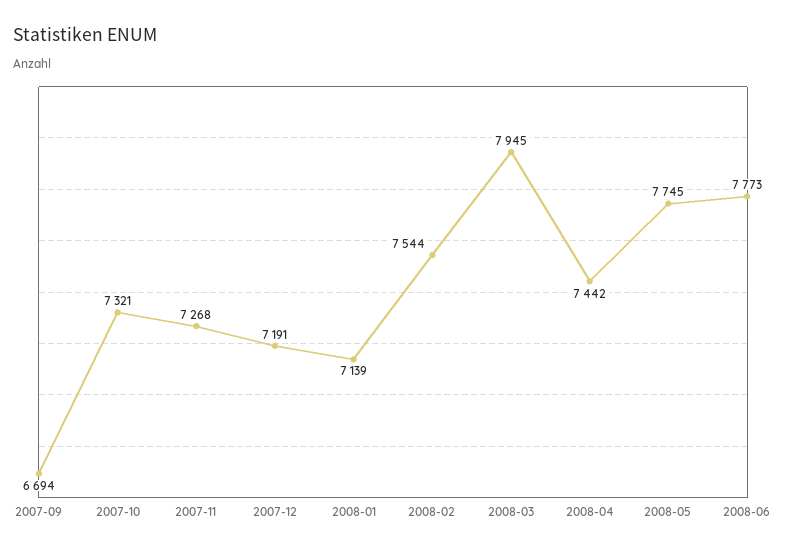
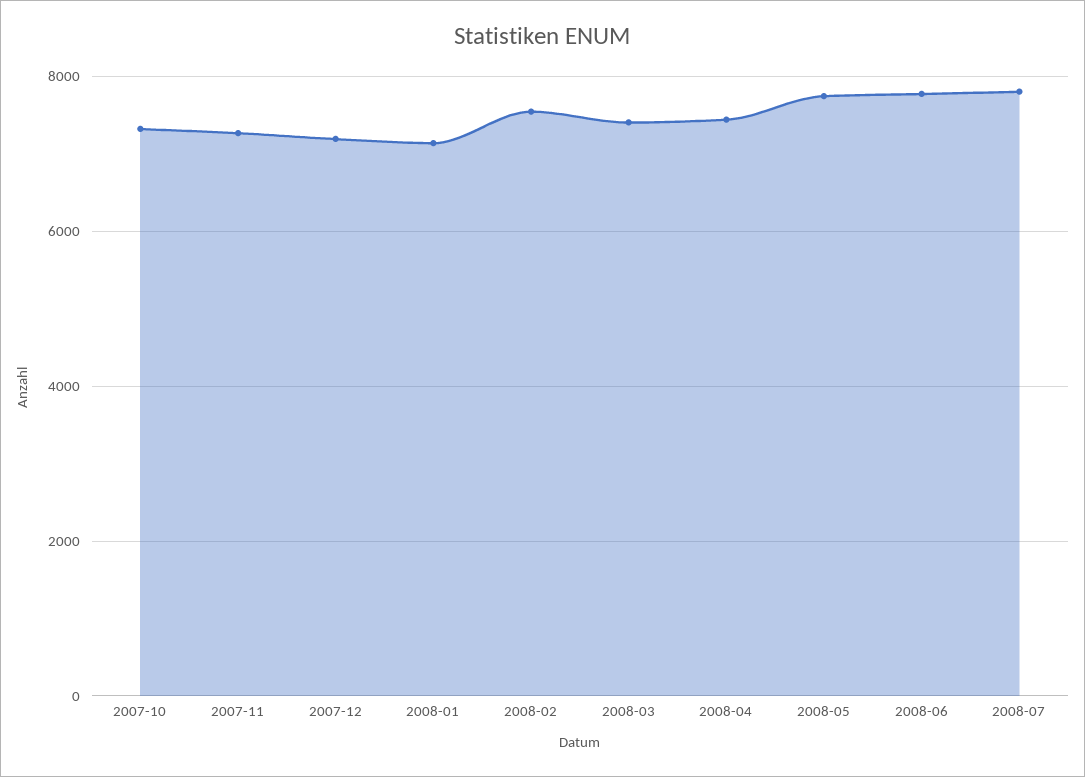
2007-09: 6694 -> none
2008-03: 7945 -> 7400
2008-07: none -> 7800

